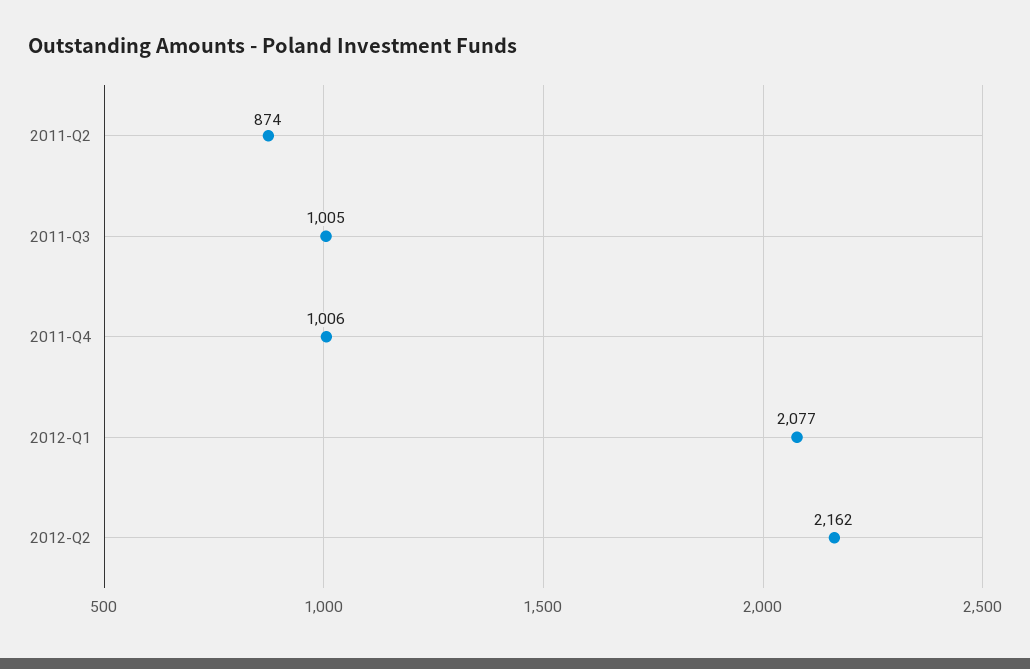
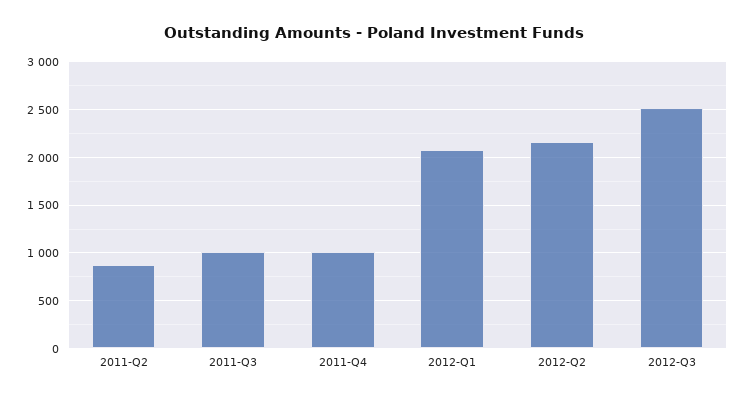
2012-Q3: none -> 2500

